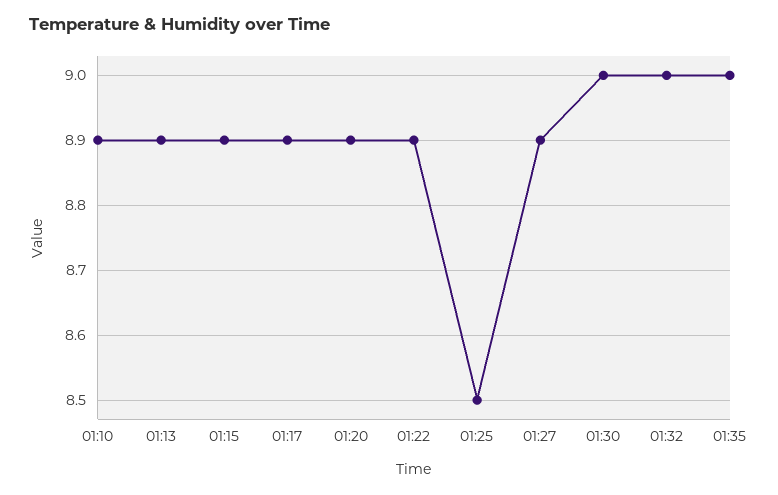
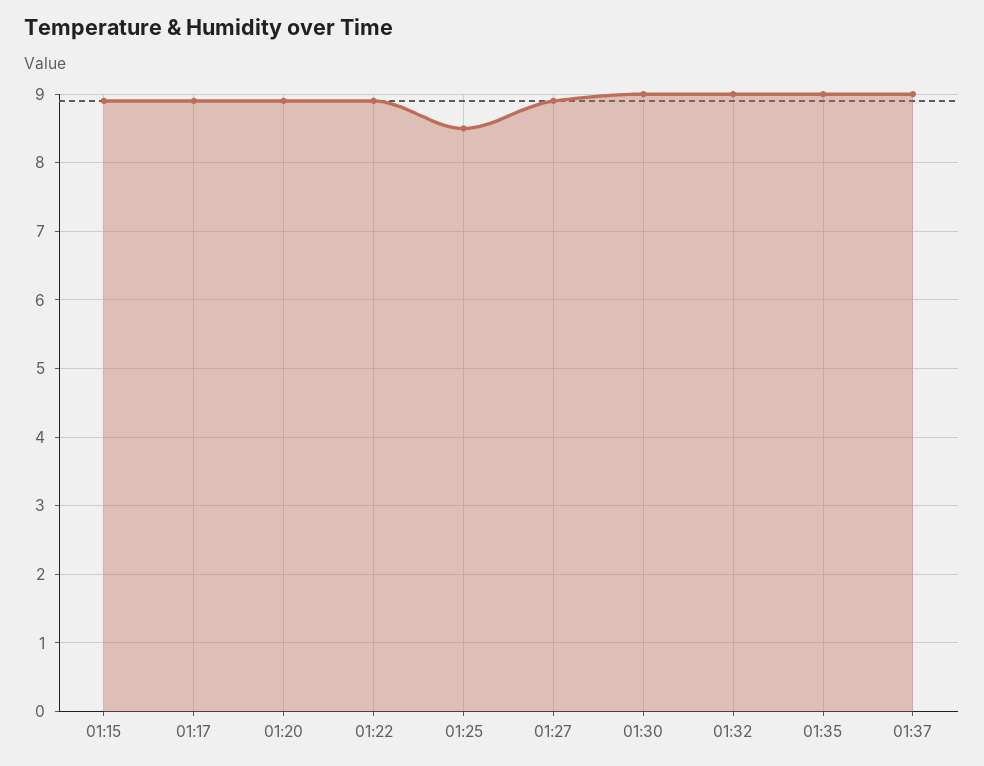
01:10: 8.9 -> none
01:13: 8.9 -> none
01:37: none -> 9

